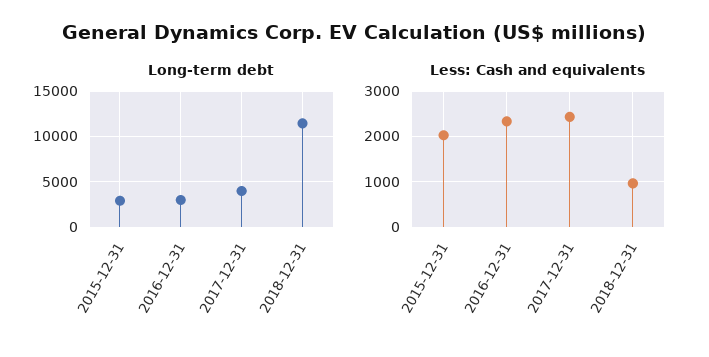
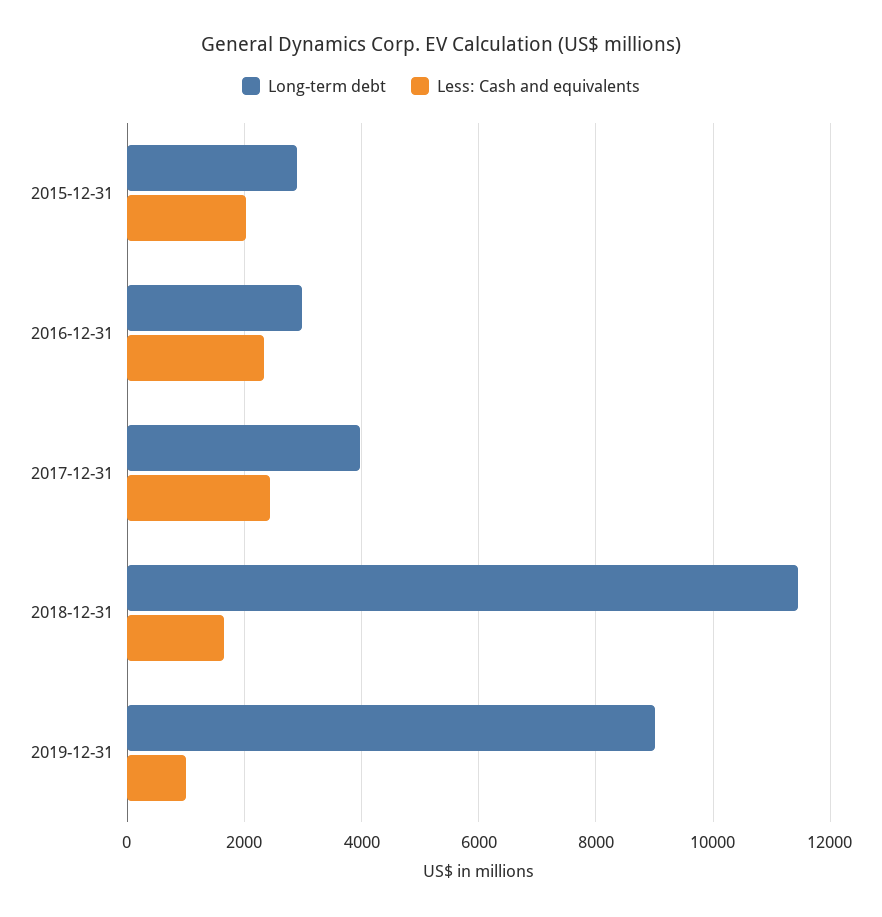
Less: Cash and equivalents, 2018-12-31: 1000 -> 1600
Long-term debt, 2019-12-31: none -> 9000
Less: Cash and equivalents, 2019-12-31: none -> 1000

